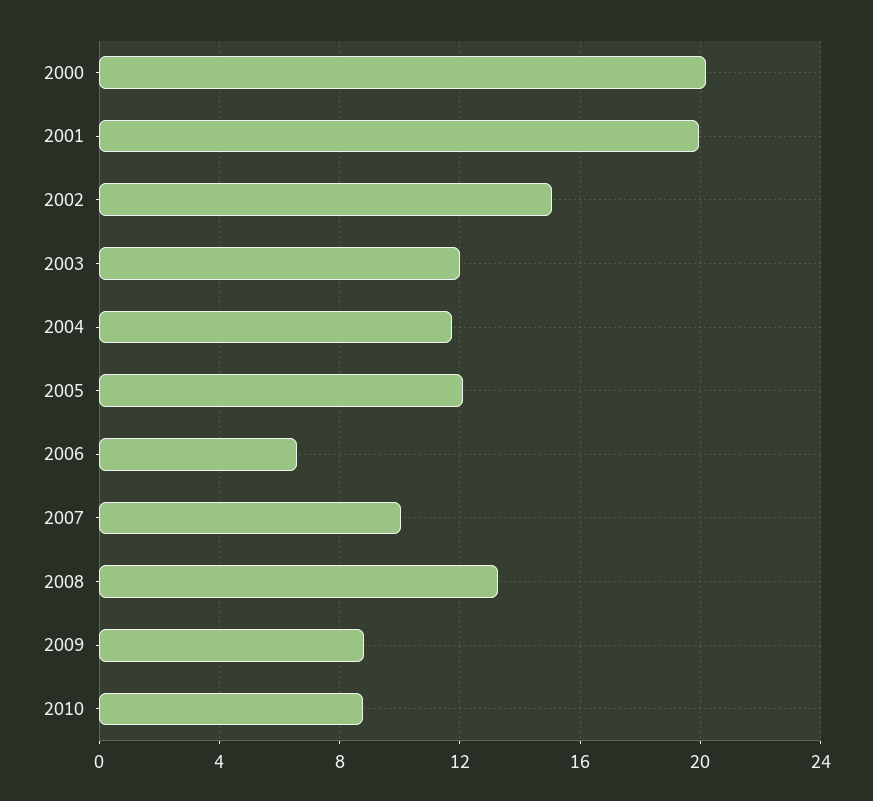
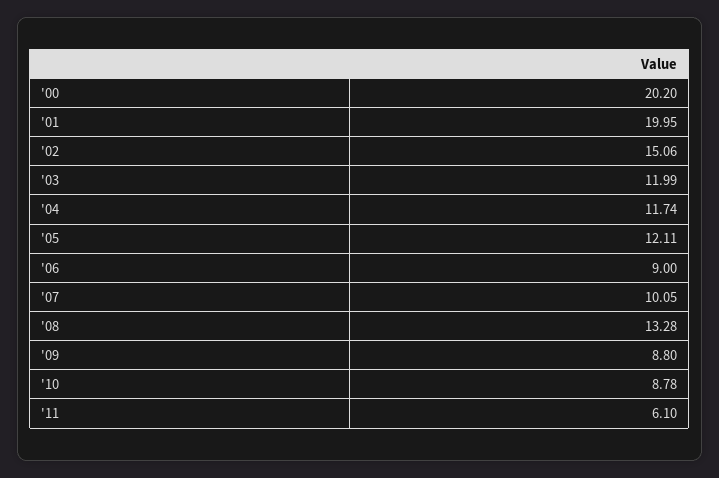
2006: 6.5 -> 9
'11: none -> 6.1

